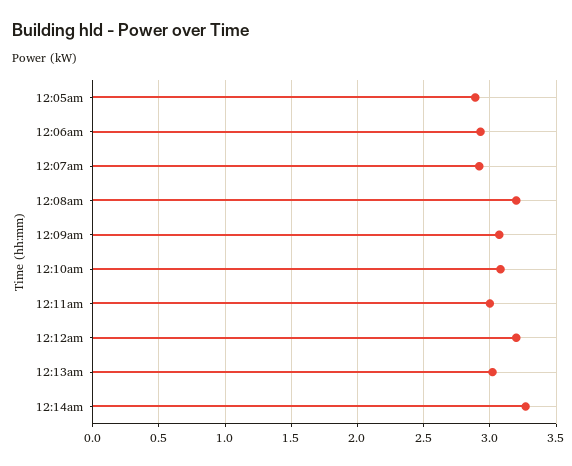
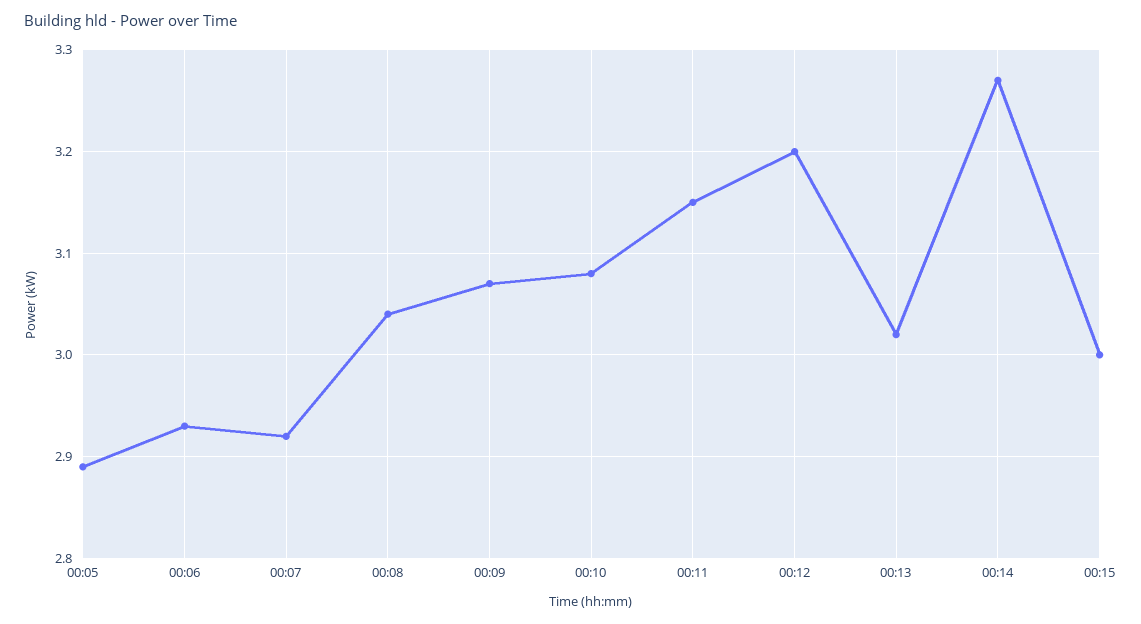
12:08am: 3.2 -> 3.04
12:11am: 3 -> 3.15
00:15: none -> 3

